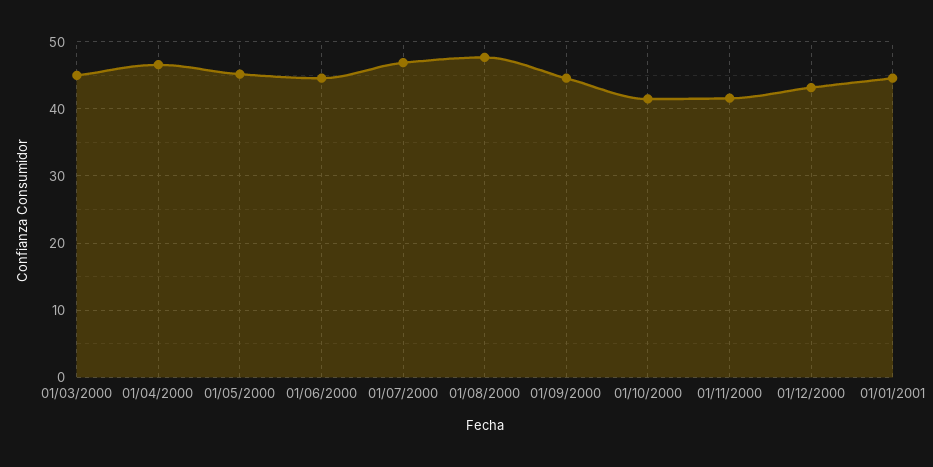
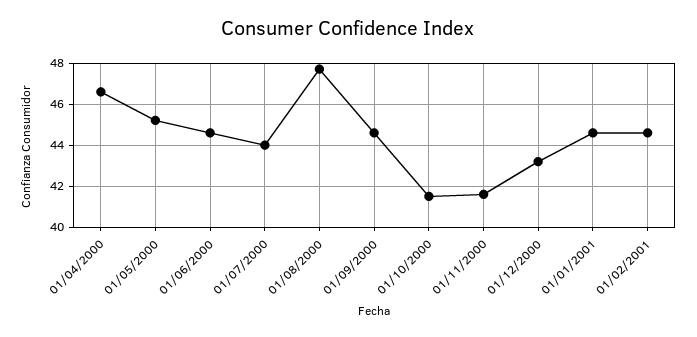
01/03/2000: 45 -> none
01/07/2000: 47 -> 44
01/02/2001: none -> 44.5

